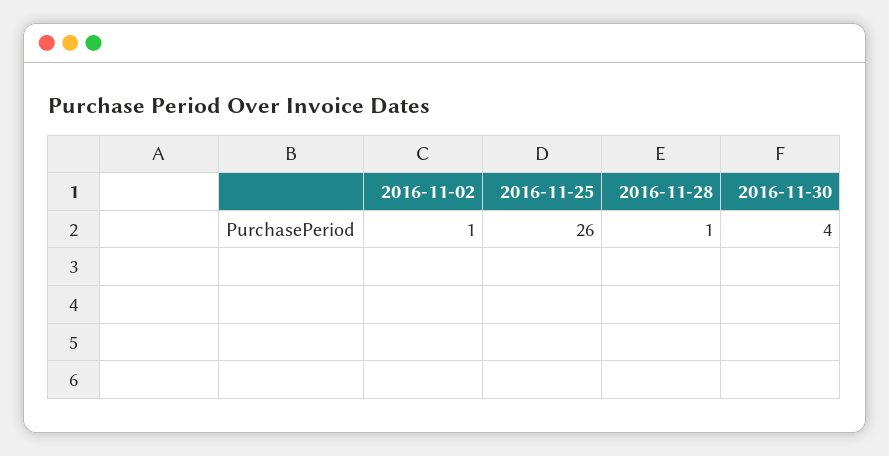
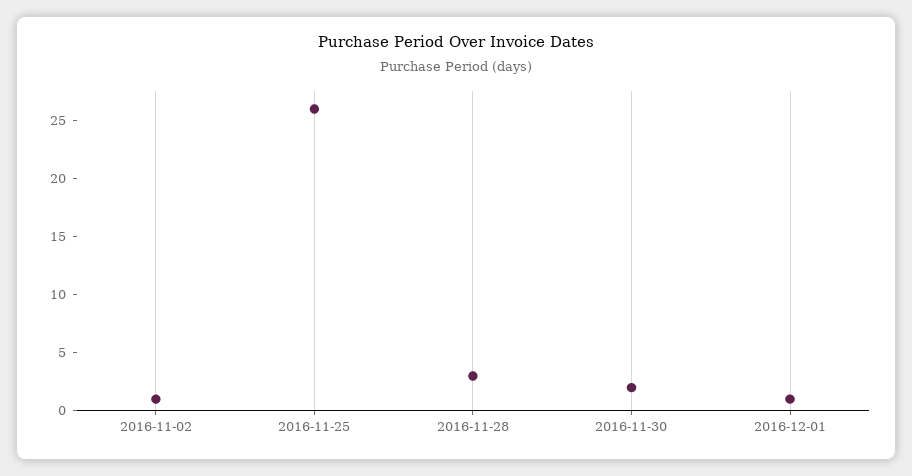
2016-11-28: 1 -> 3
2016-11-30: 4 -> 2
2016-12-01: none -> 1

